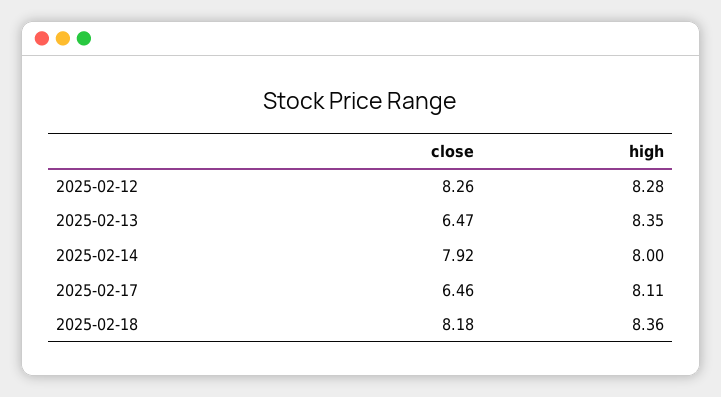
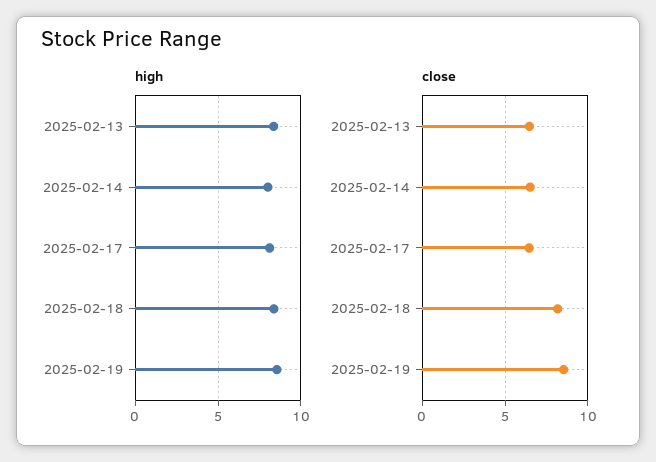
close, 2025-02-12: 8.26 -> none
high, 2025-02-12: 8.28 -> none
close, 2025-02-14: 7.92 -> 6.5
high, 2025-02-19: none -> 8.5
close, 2025-02-19: none -> 8.5

